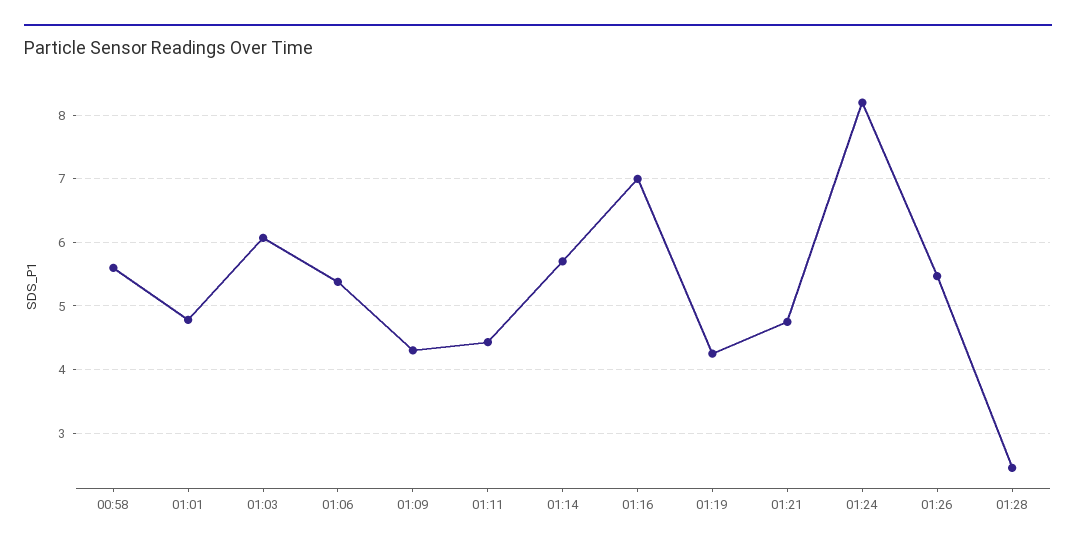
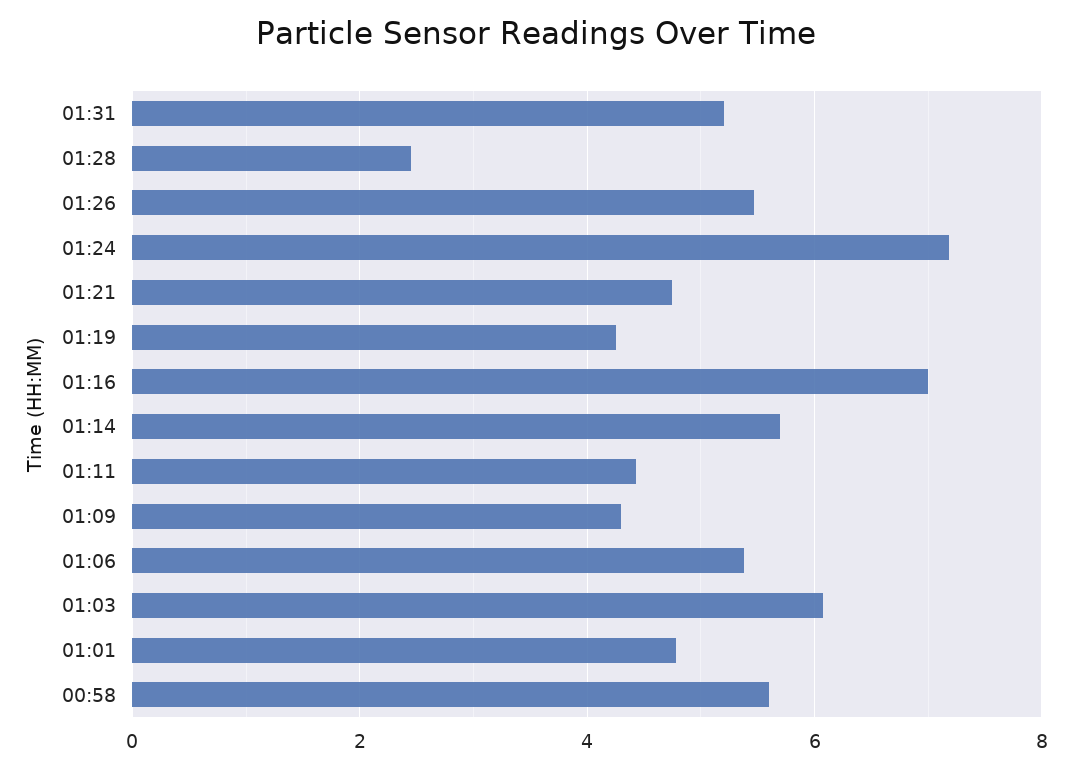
01:24: 8.2 -> 7.2
01:31: none -> 5.2

